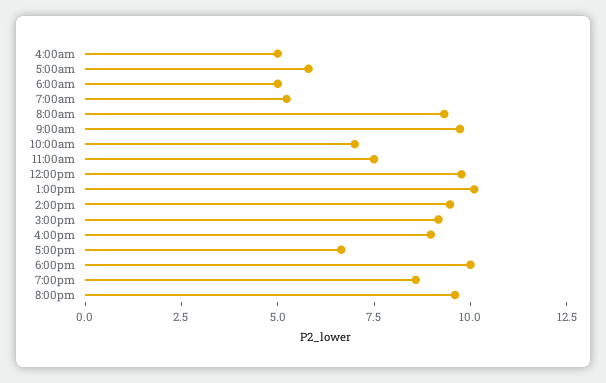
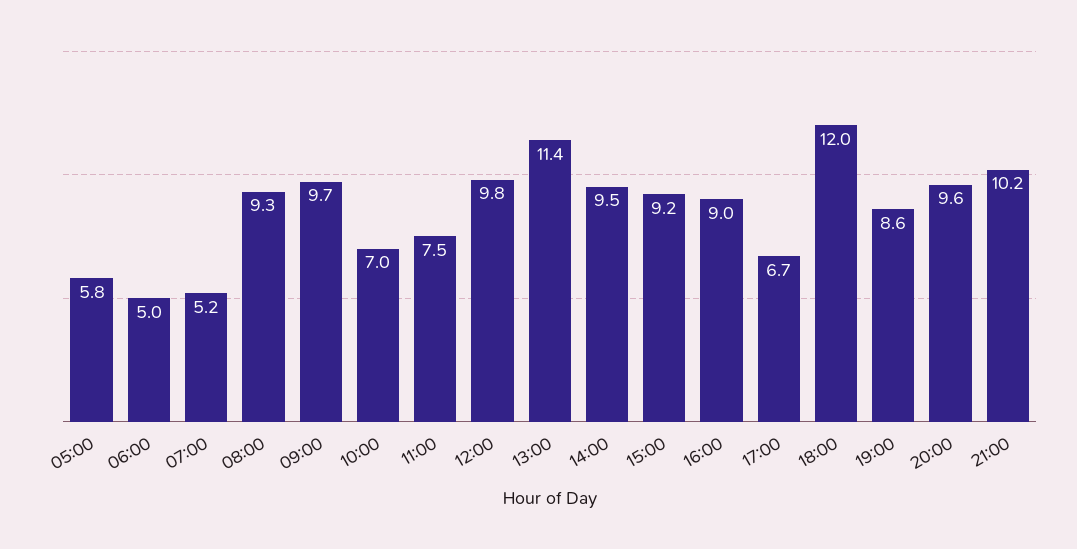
4:00am: 5 -> none
1:00pm: 10 -> 11.4
6:00pm: 10 -> 12
21:00: none -> 10.2

